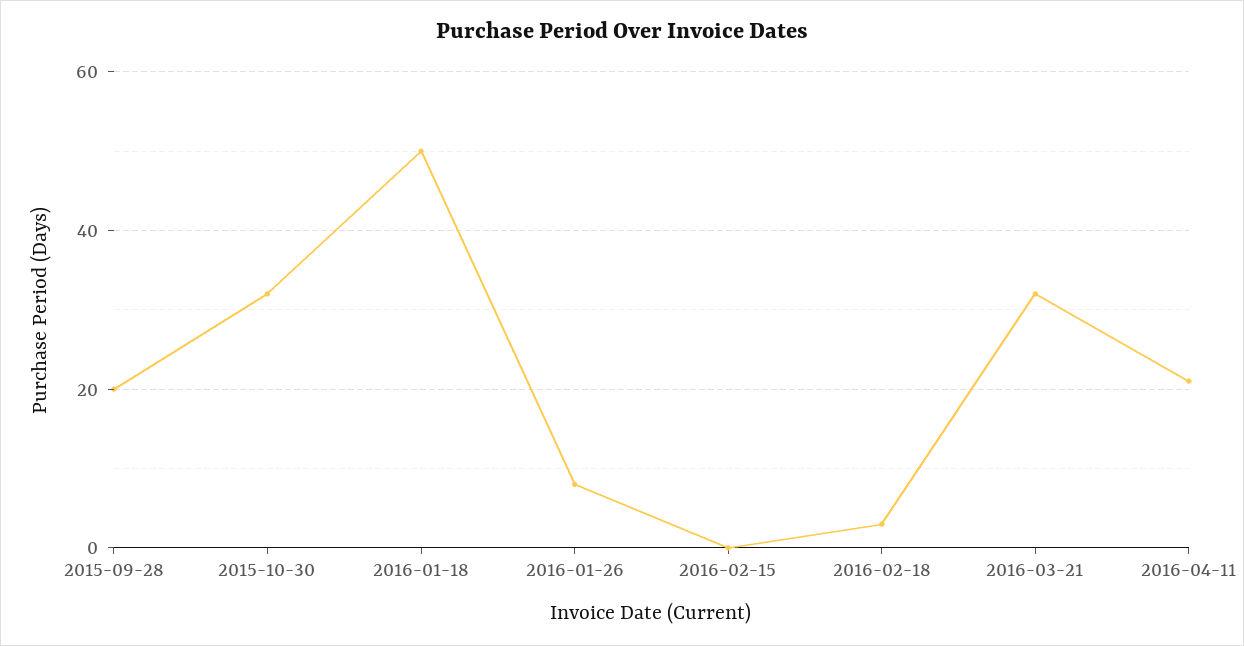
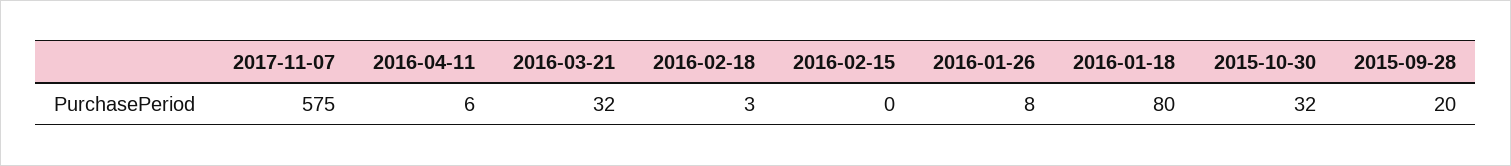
2016-01-18: 50 -> 80
2016-04-11: 20 -> 6
2017-11-07: none -> 575

